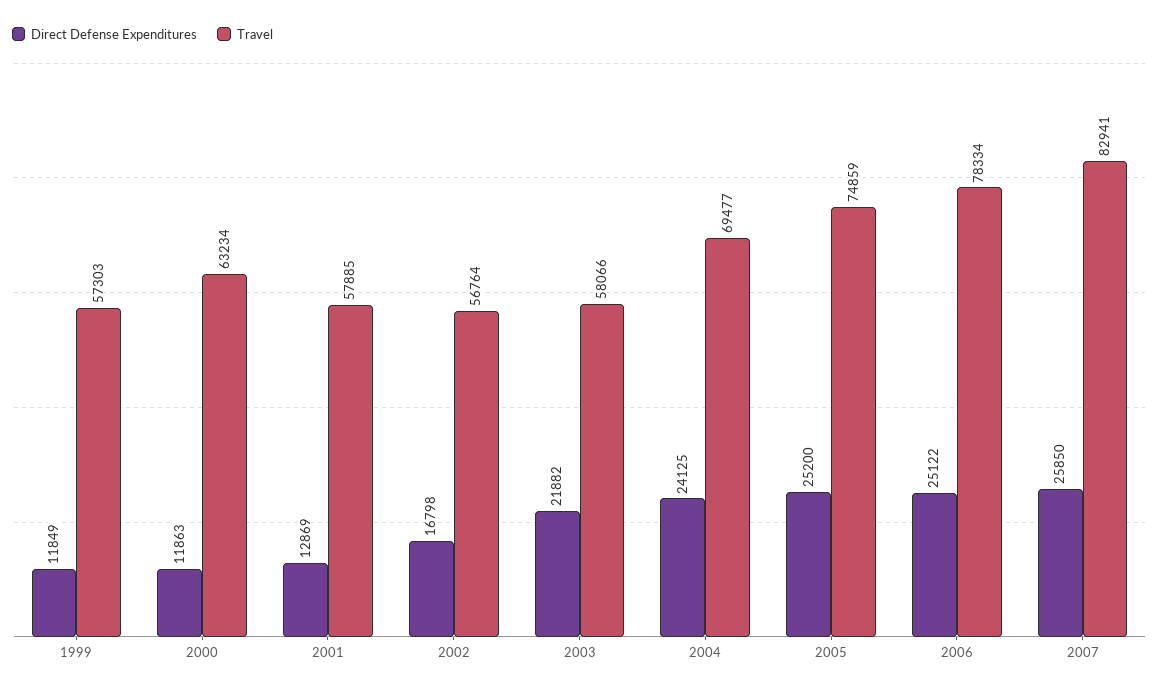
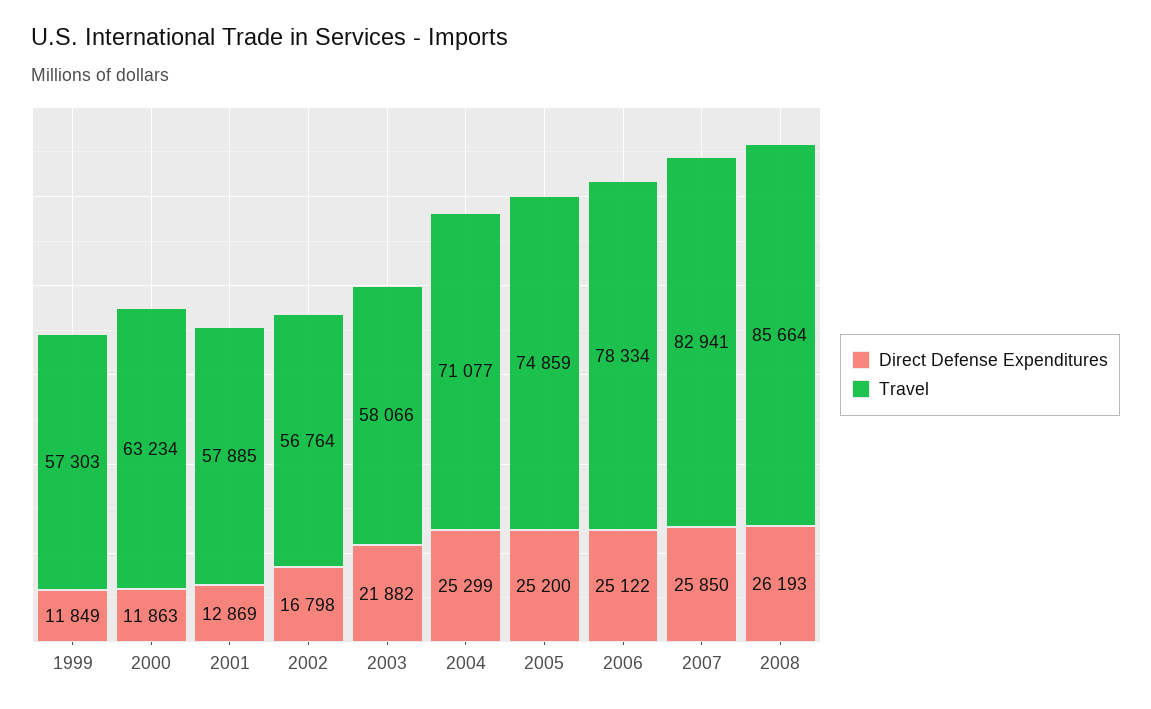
Direct Defense Expenditures, 2004: 24125 -> 25299
Travel, 2004: 69477 -> 71077
Direct Defense Expenditures, 2008: none -> 26193
Travel, 2008: none -> 85664

